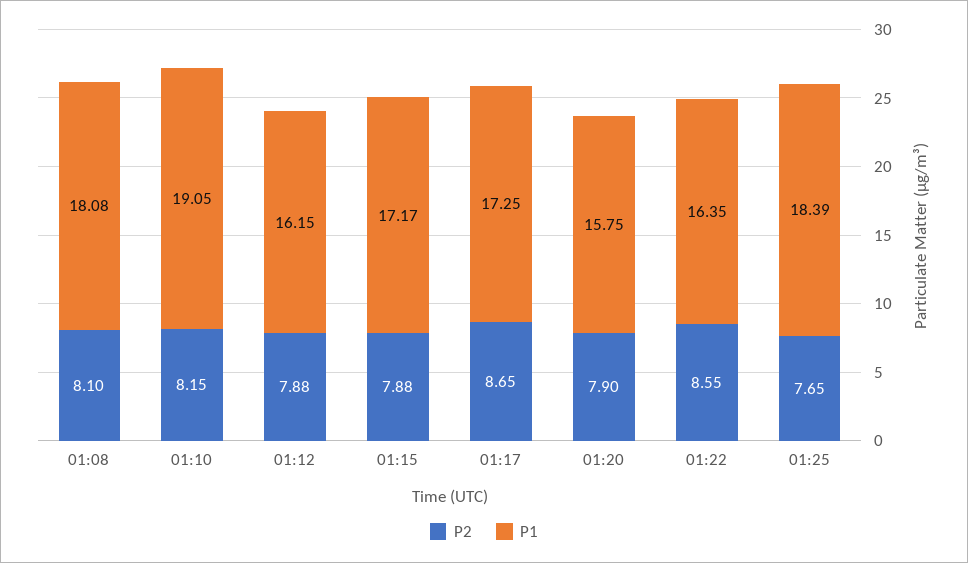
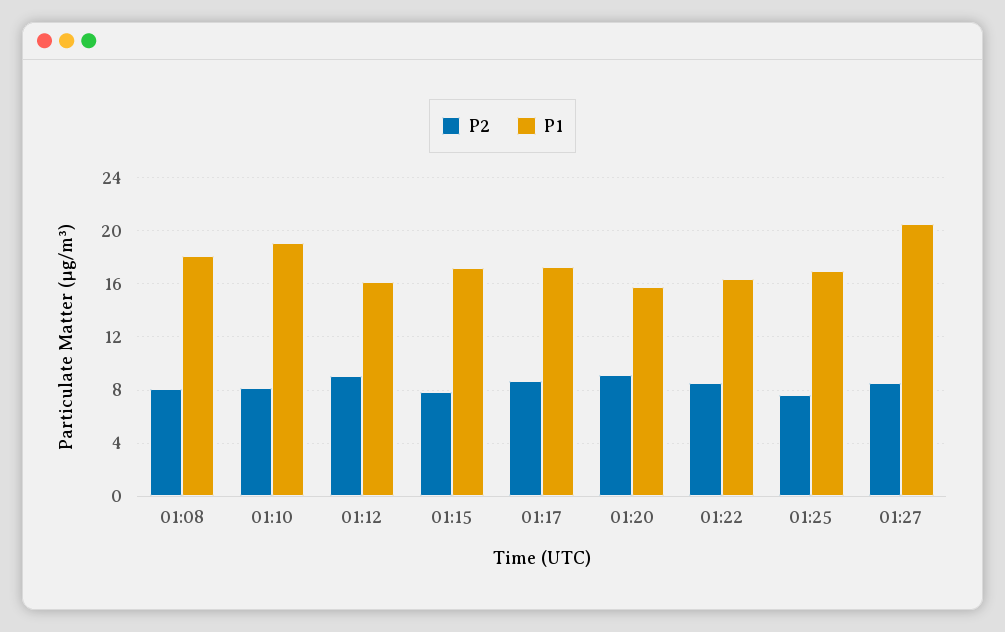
P2, 01:12: 7.88 -> 9
P2, 01:20: 7.9 -> 9
P1, 01:25: 18.39 -> 17
P2, 01:27: none -> 8.5
P1, 01:27: none -> 20.5

